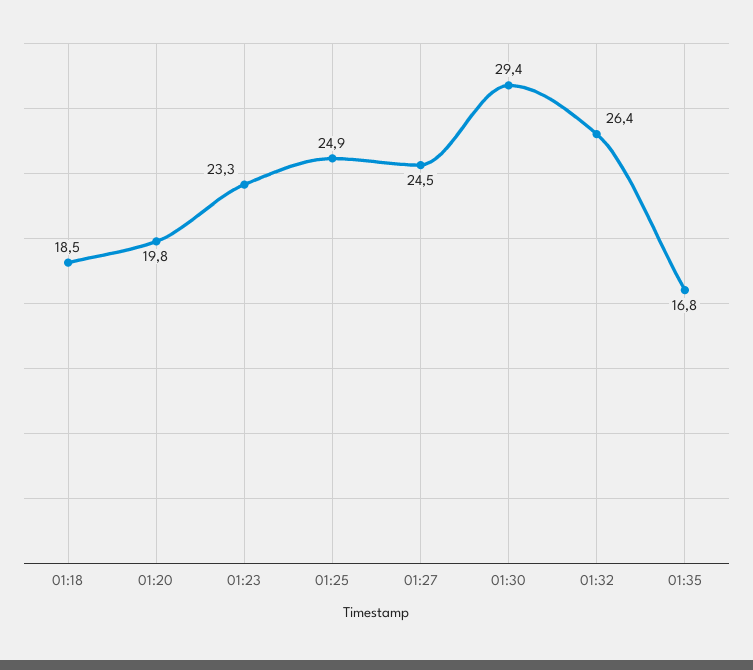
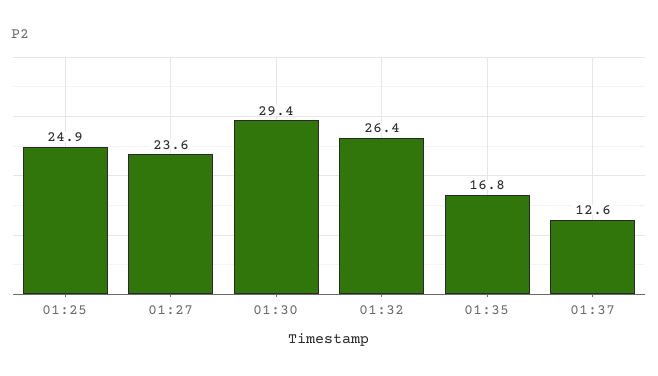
01:18: 18.5 -> none
01:20: 19.8 -> none
01:23: 23.3 -> none
01:27: 24.5 -> 23.6
01:37: none -> 12.6

